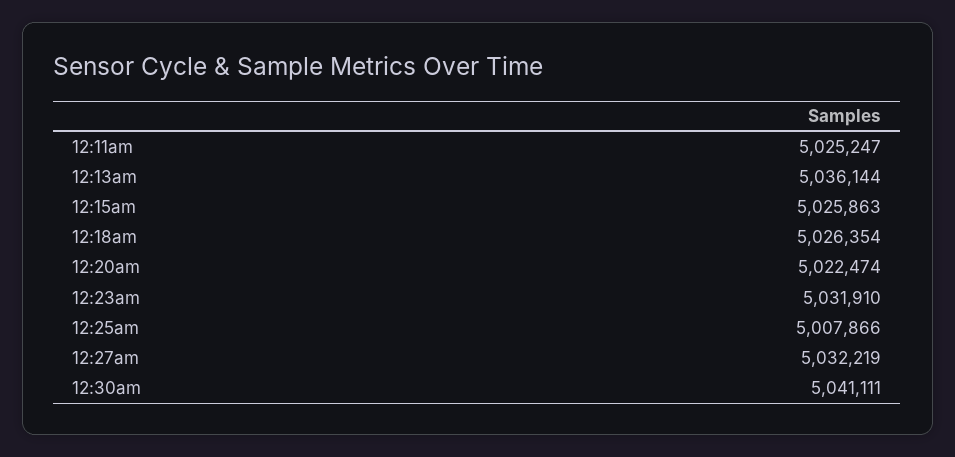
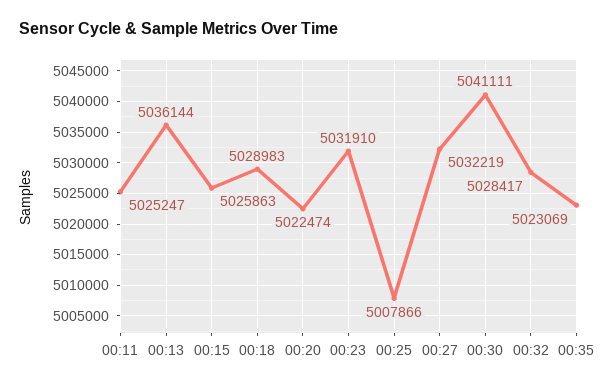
12:18am: 5026354 -> 5028983
00:32: none -> 5028417
00:35: none -> 5023069

